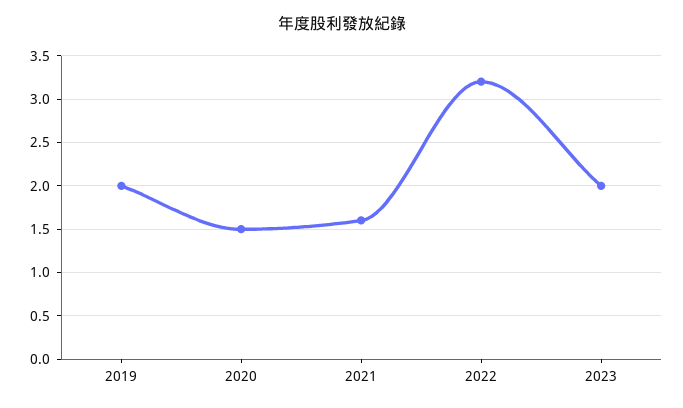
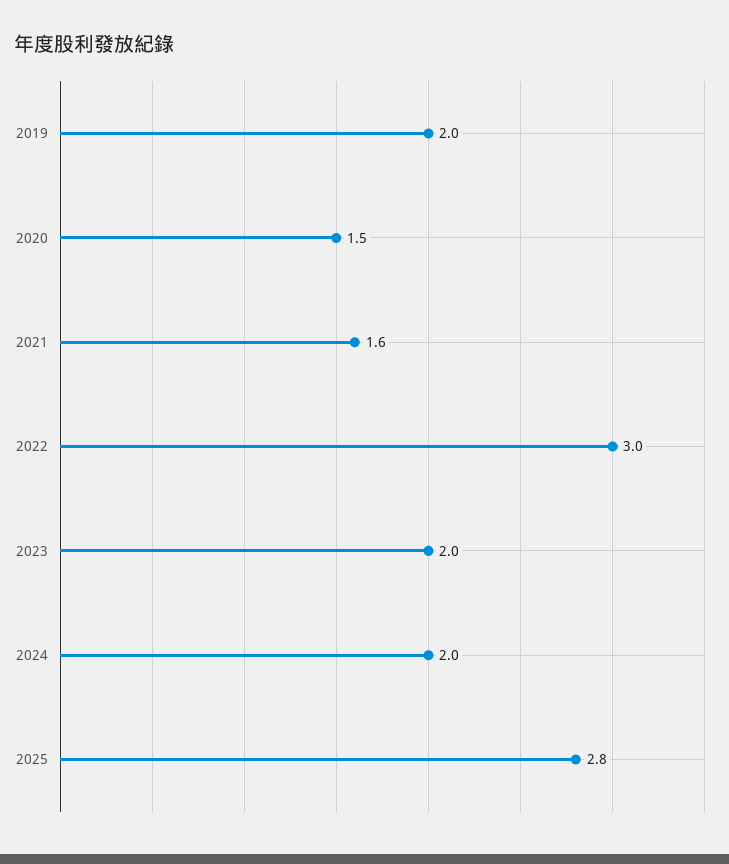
2022: 3.2 -> 3
2024: none -> 2
2025: none -> 2.8

